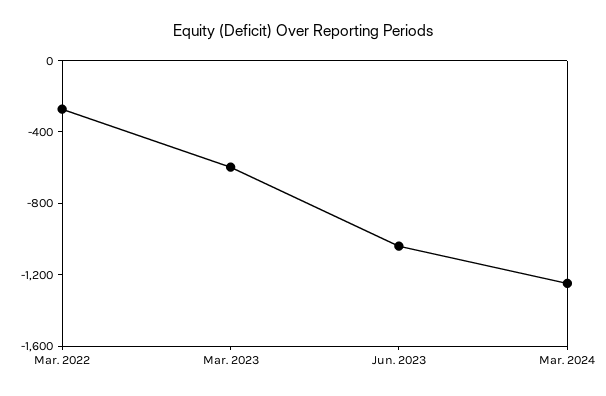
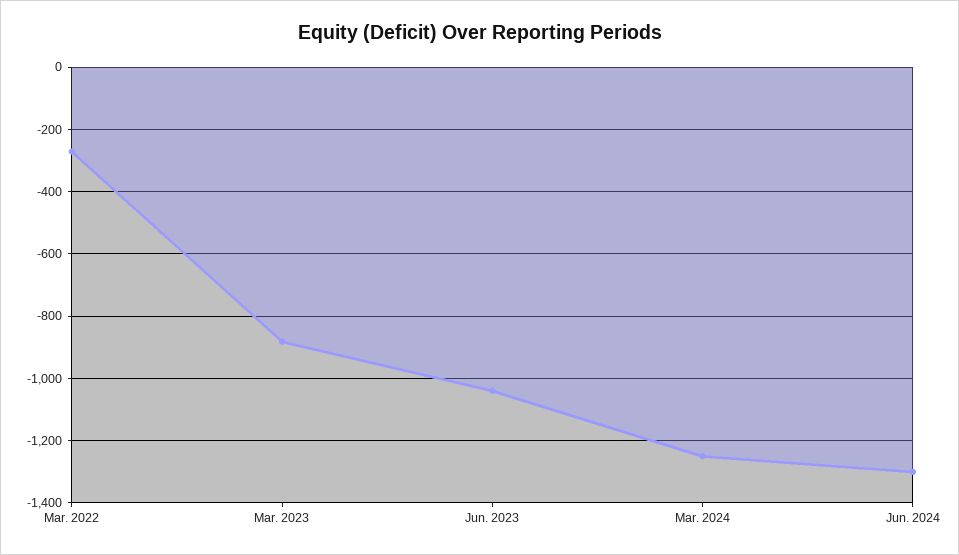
Mar. 2023: -600 -> -880
Jun. 2024: none -> -1300

